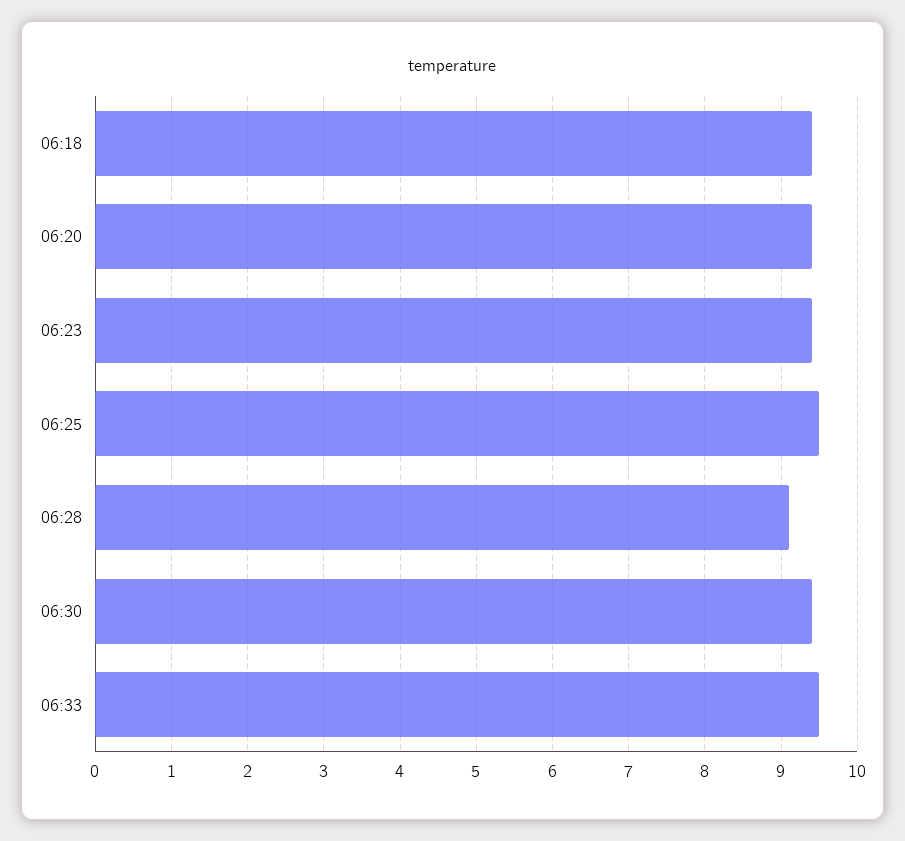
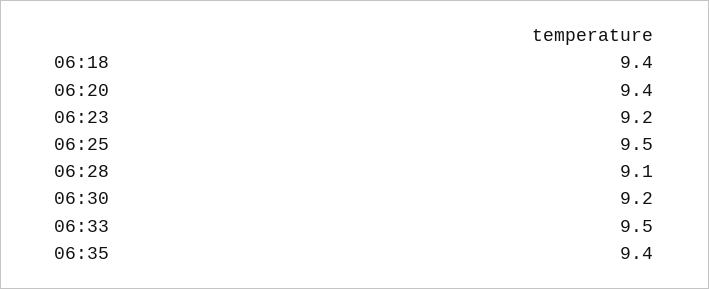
06:23: 9.4 -> 9.2
06:30: 9.4 -> 9.2
06:35: none -> 9.4

